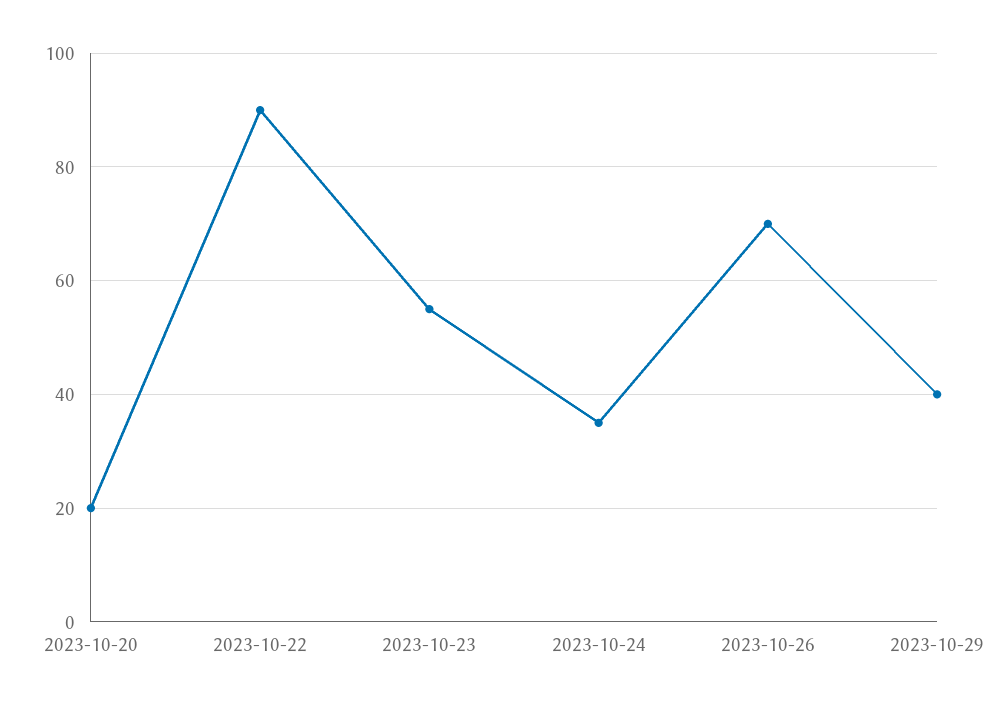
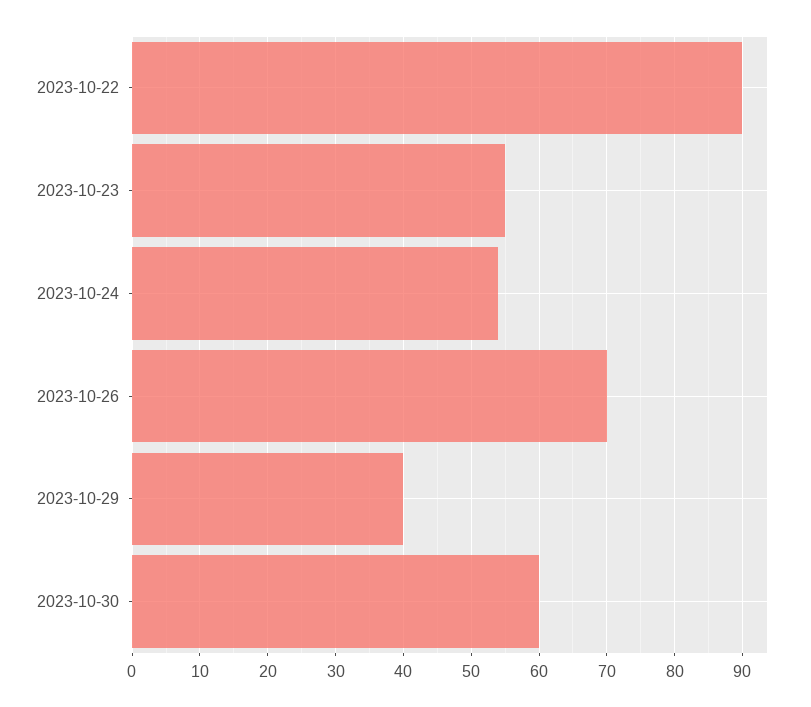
2023-10-20: 20 -> none
2023-10-24: 35 -> 54
2023-10-30: none -> 60

